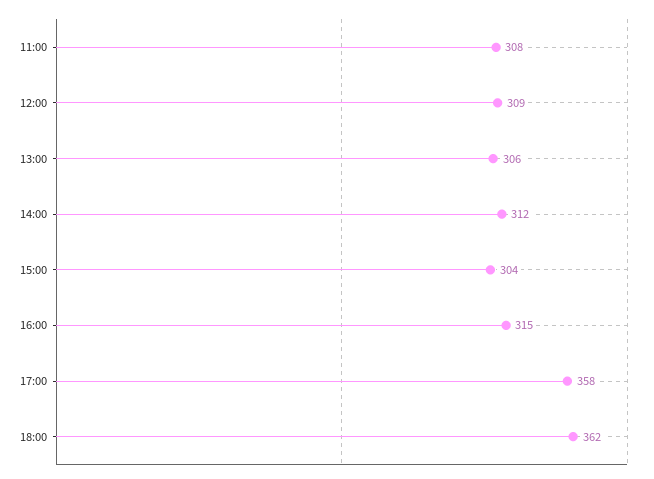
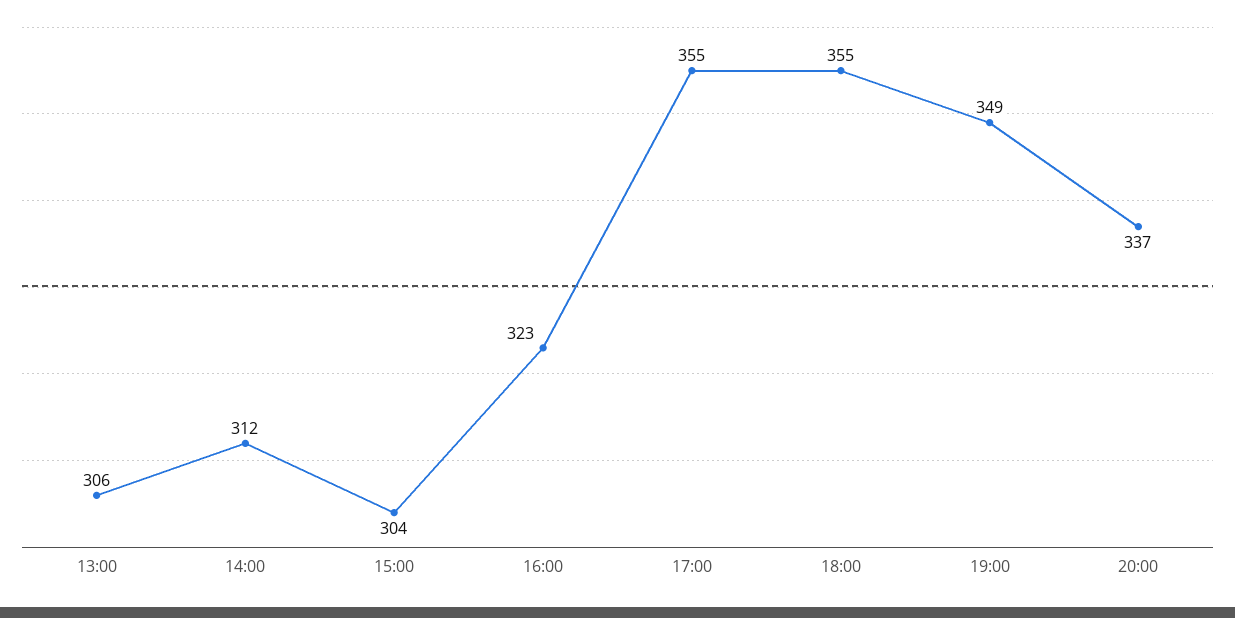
11:00: 308 -> none
12:00: 309 -> none
16:00: 315 -> 323
17:00: 358 -> 355
18:00: 362 -> 355
19:00: none -> 349
20:00: none -> 337

